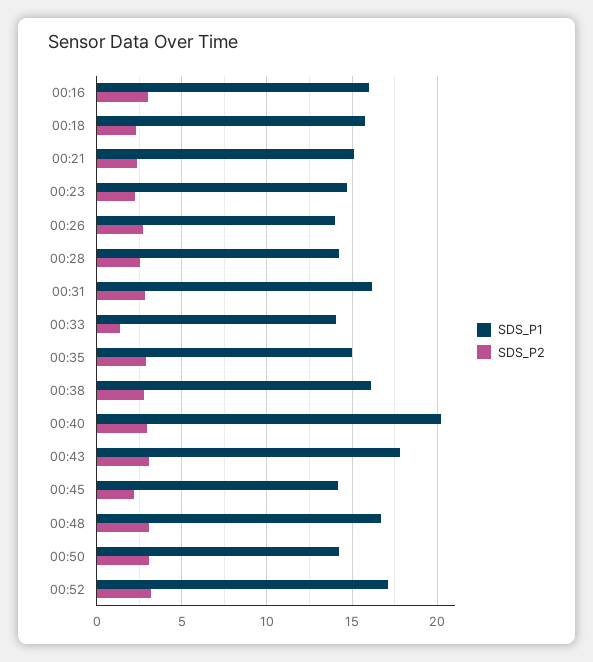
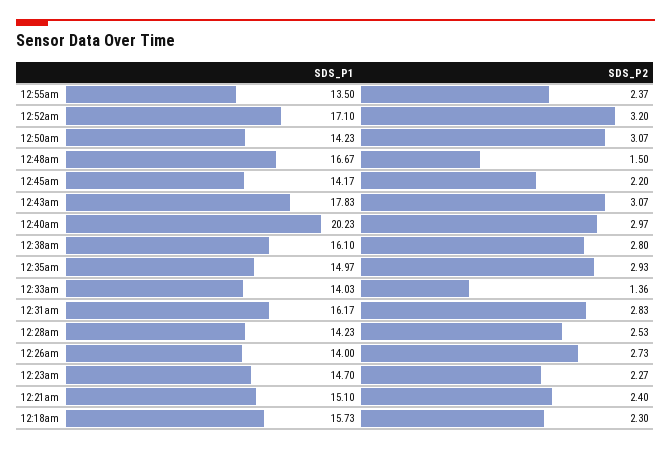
SDS_P1, 00:16: 16 -> none
SDS_P2, 00:16: 3 -> none
SDS_P2, 00:48: 3 -> 1.5
SDS_P1, 12:55am: none -> 13.5
SDS_P2, 12:55am: none -> 2.37

